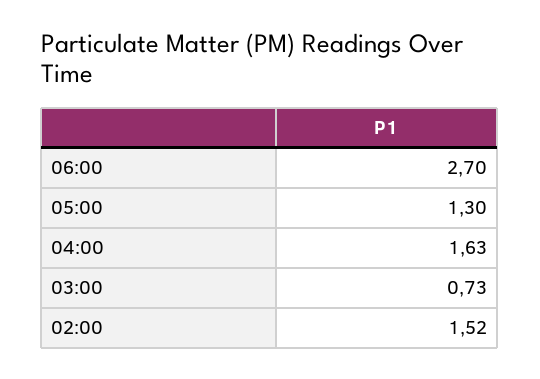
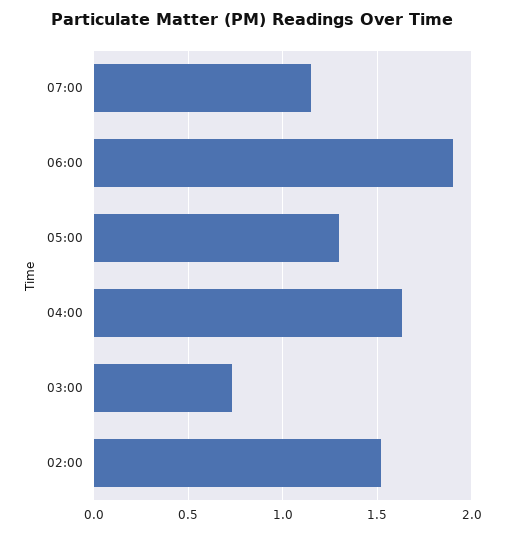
06:00: 2.7 -> 1.9
07:00: none -> 1.15

